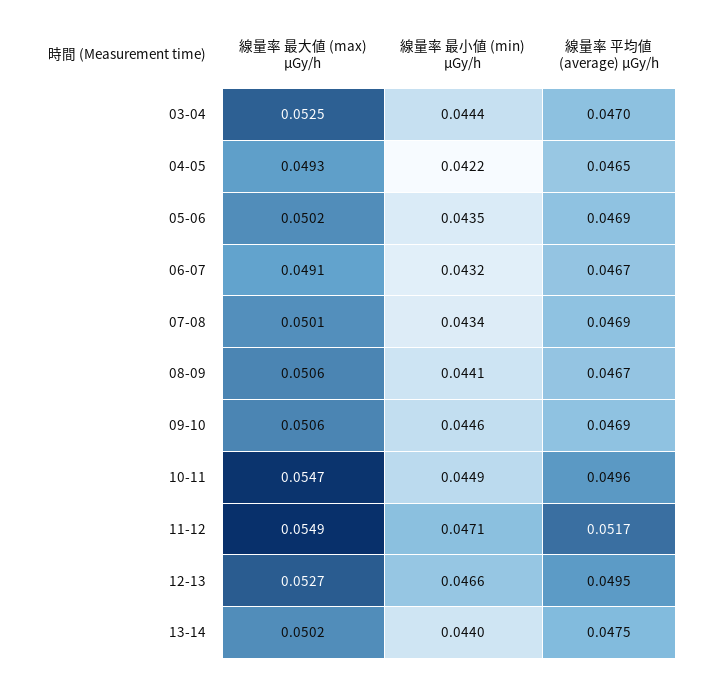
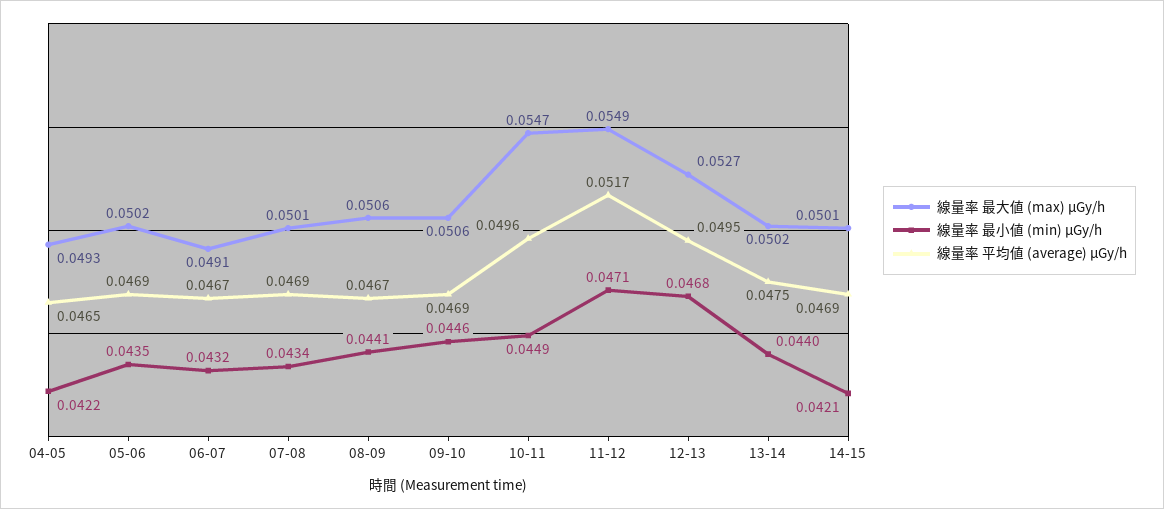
線量率 最大値 (max) μGy/h, 03-04: 0.0525 -> none
線量率 最小値 (min) μGy/h, 03-04: 0.0444 -> none
線量率 平均値 (average) μGy/h, 03-04: 0.047 -> none
線量率 最小値 (min) μGy/h, 12-13: 0.0466 -> 0.0468
線量率 最大値 (max) μGy/h, 14-15: none -> 0.0501
線量率 最小値 (min) μGy/h, 14-15: none -> 0.0421
線量率 平均値 (average) μGy/h, 14-15: none -> 0.0469

